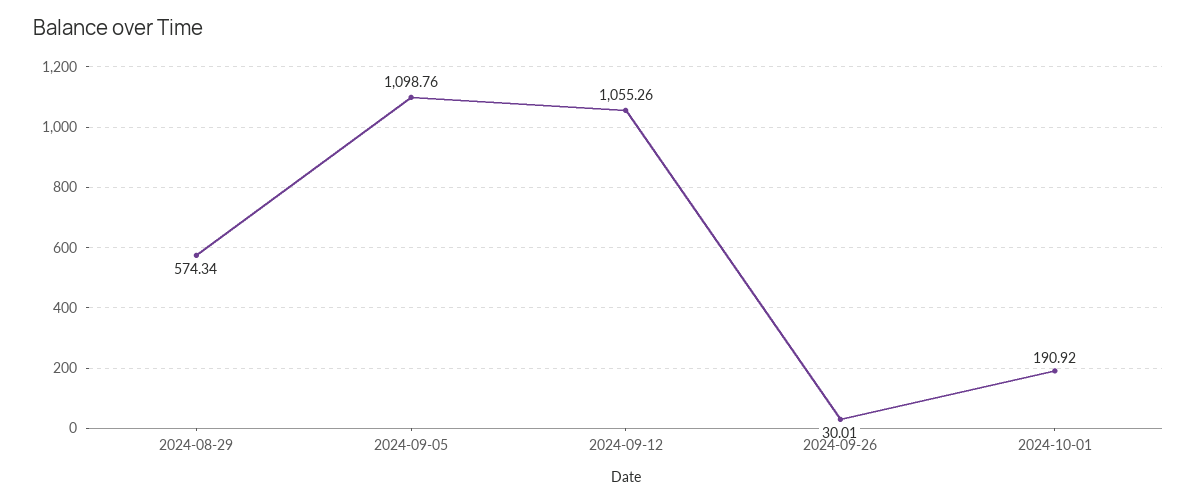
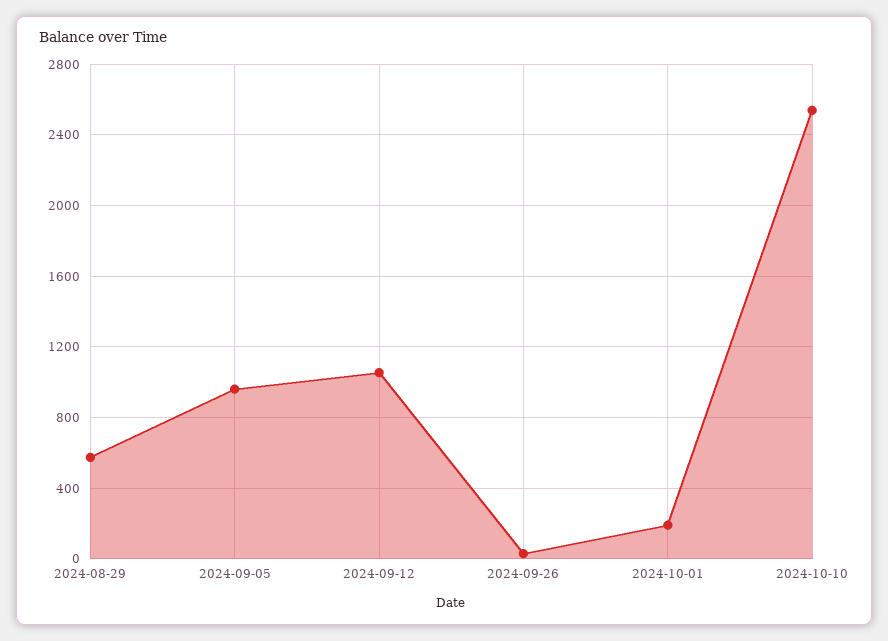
2024-09-05: 1098.76 -> 950
2024-10-10: none -> 2550

